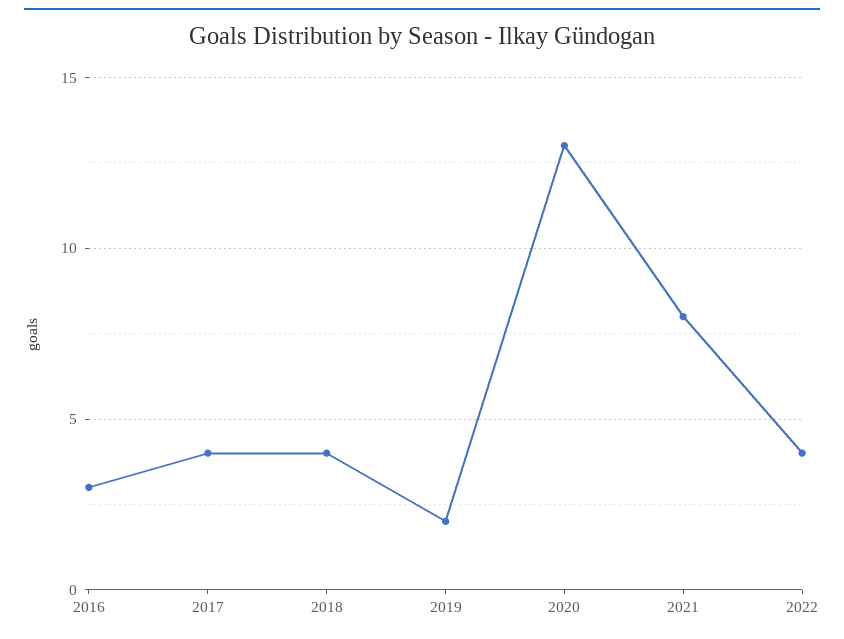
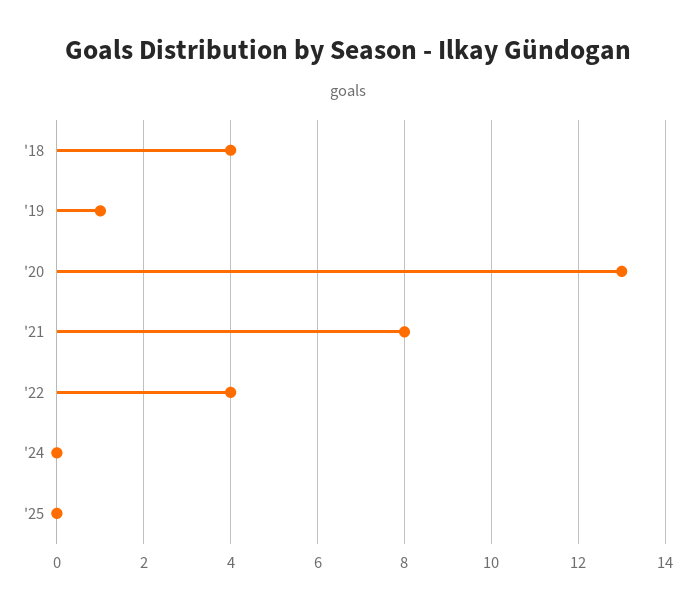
2016: 3 -> none
2017: 4 -> none
2019: 2 -> 1
'24: none -> 0
'25: none -> 0

